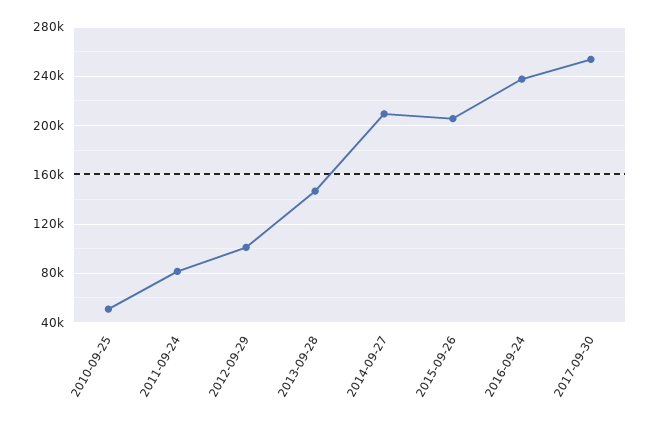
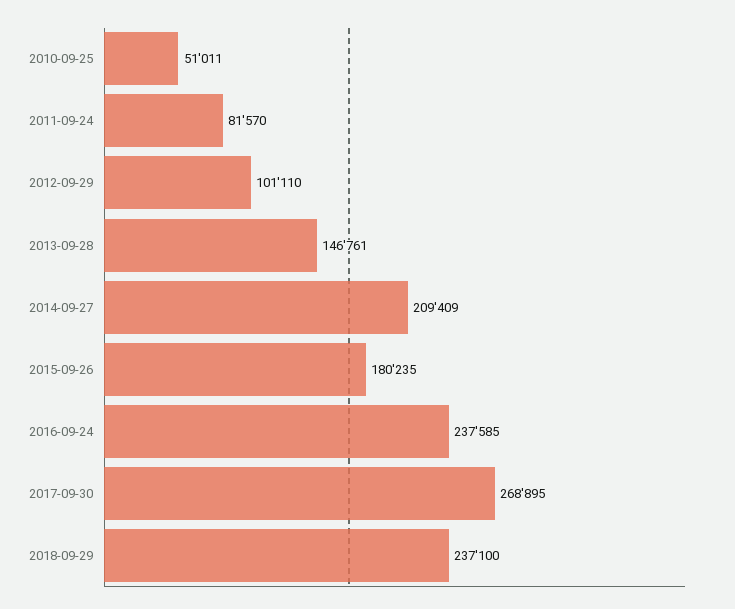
2015-09-26: 205000 -> 180235
2017-09-30: 255000 -> 268895
2018-09-29: none -> 237100

